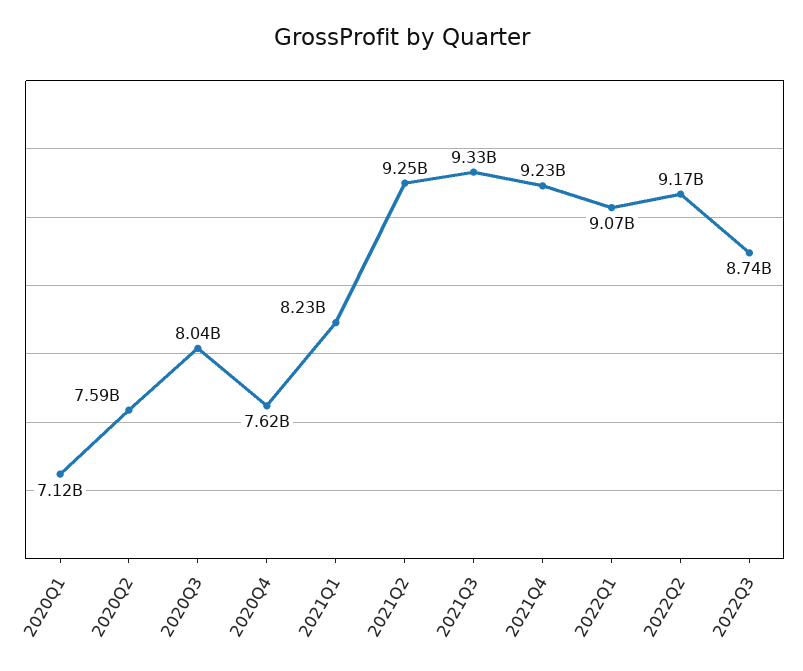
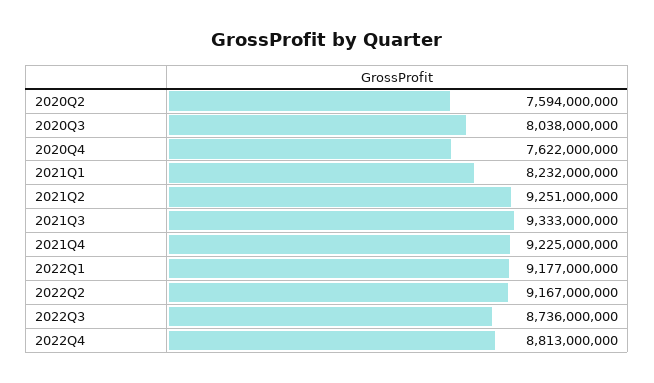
2020Q1: 7120000000 -> none
2022Q1: 9070000000 -> 9177000000
2022Q4: none -> 8813000000

